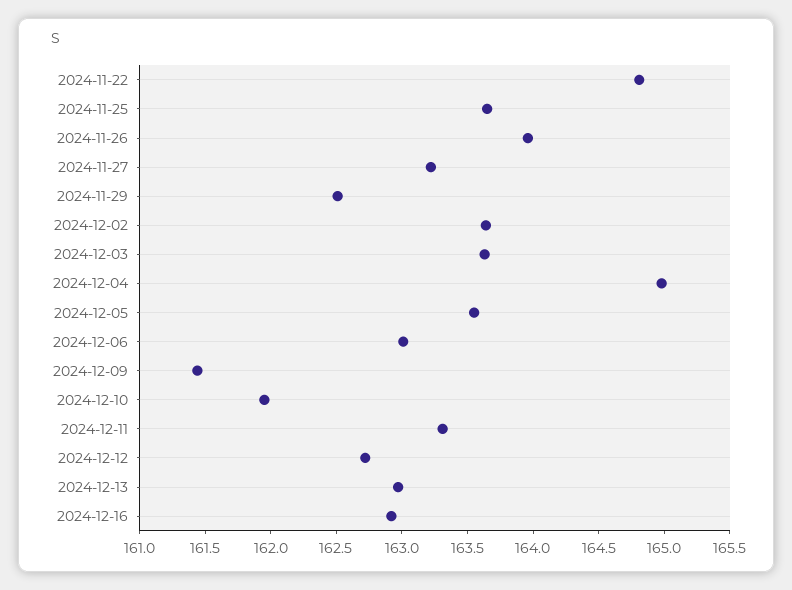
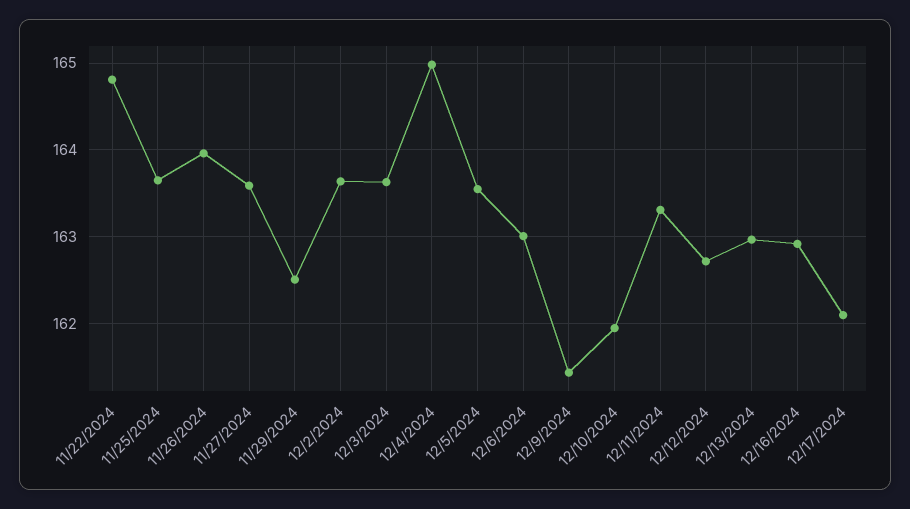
2024-11-27: 163.2 -> 163.6
12/17/2024: none -> 162.1

